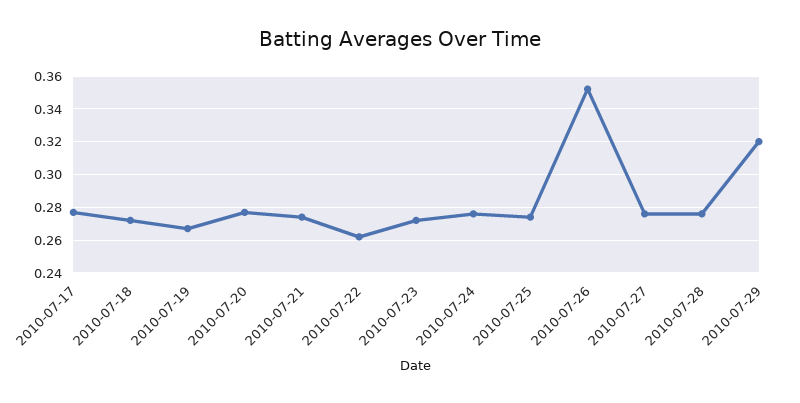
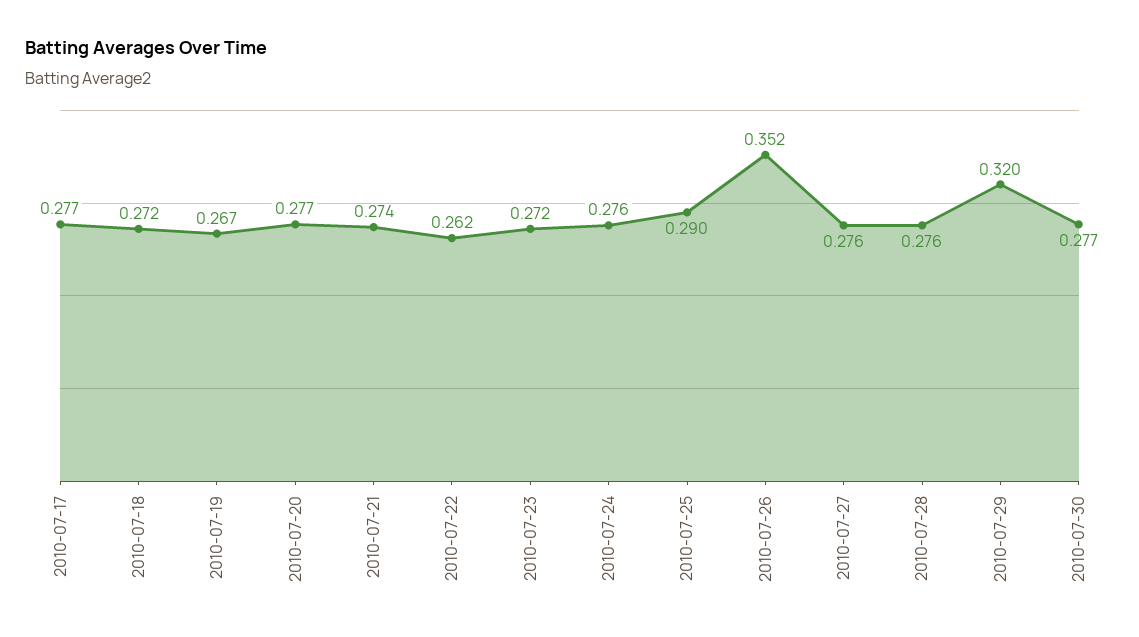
2010-07-25: 0.275 -> 0.29
2010-07-30: none -> 0.277

